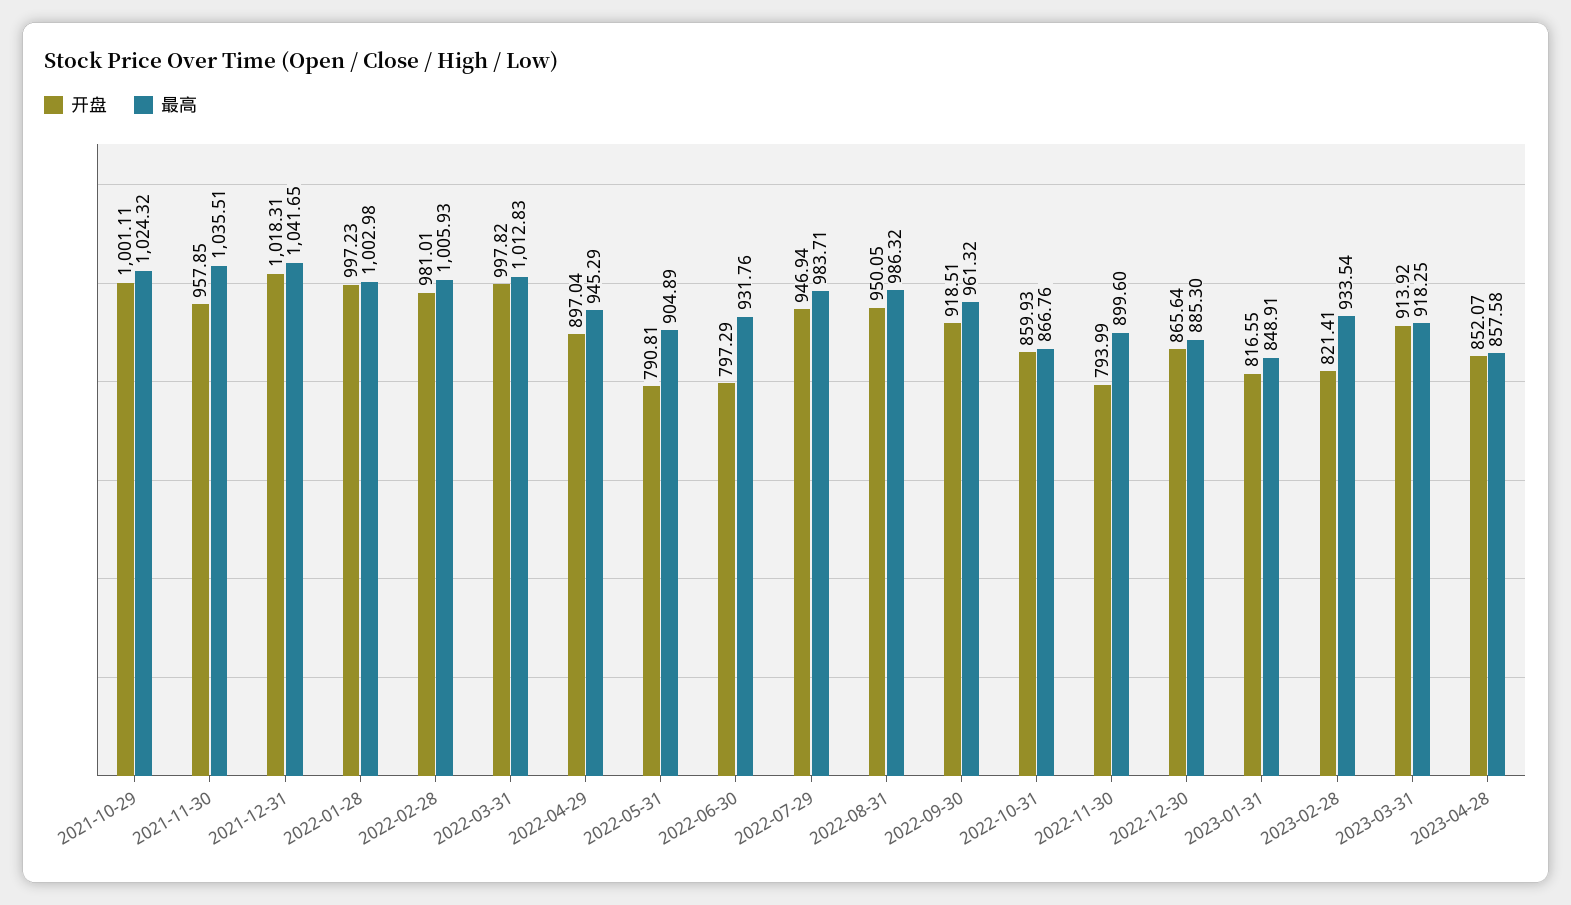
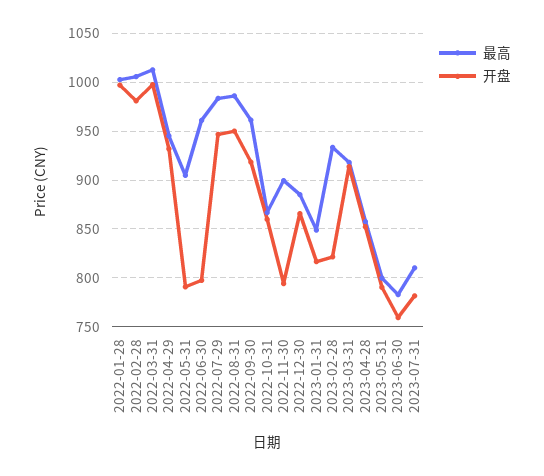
开盘, 2021-10-29: 1001.11 -> none
最高, 2021-10-29: 1024.32 -> none
开盘, 2021-11-30: 957.85 -> none
最高, 2021-11-30: 1035.51 -> none
开盘, 2021-12-31: 1018.31 -> none
最高, 2021-12-31: 1041.65 -> none
开盘, 2022-04-29: 897.04 -> 930
最高, 2022-06-30: 931.76 -> 960
最高, 2023-05-31: none -> 800
开盘, 2023-05-31: none -> 790
最高, 2023-06-30: none -> 780
开盘, 2023-06-30: none -> 760
最高, 2023-07-31: none -> 810
开盘, 2023-07-31: none -> 780

